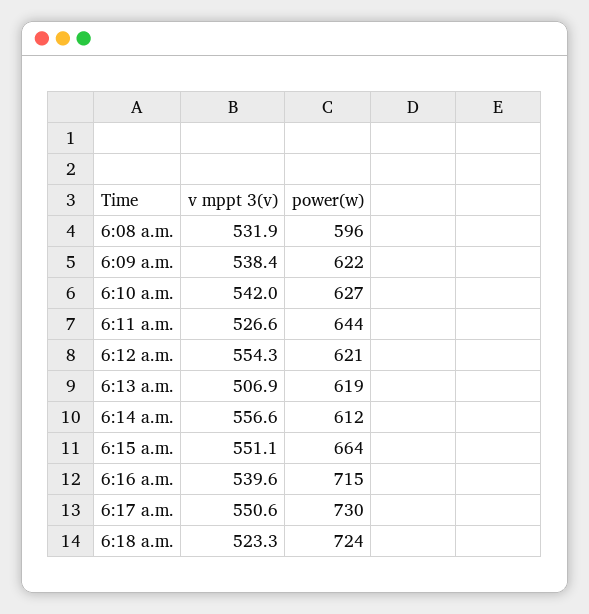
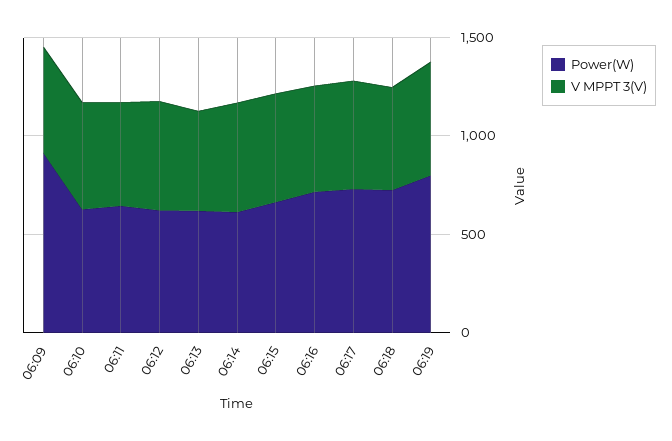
v mppt 3(v), 6:08 a.m.: 531.9 -> none
power(w), 6:08 a.m.: 596 -> none
power(w), 6:09 a.m.: 622 -> 900
power(w), 06:19: none -> 800
v mppt 3(v), 06:19: none -> 600

